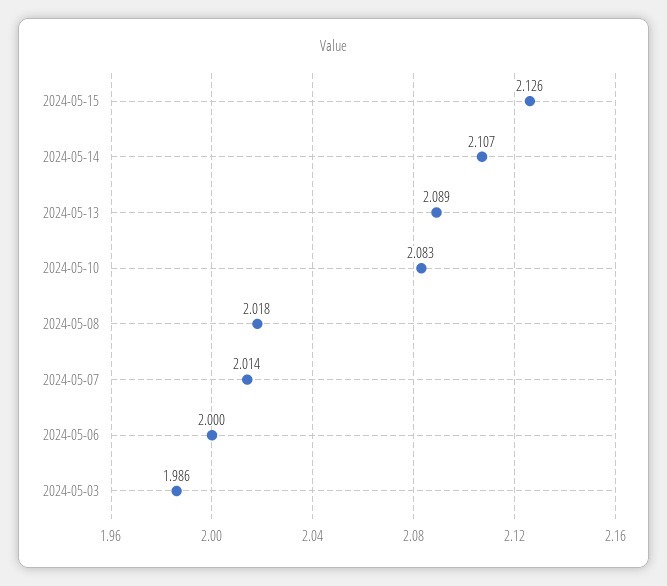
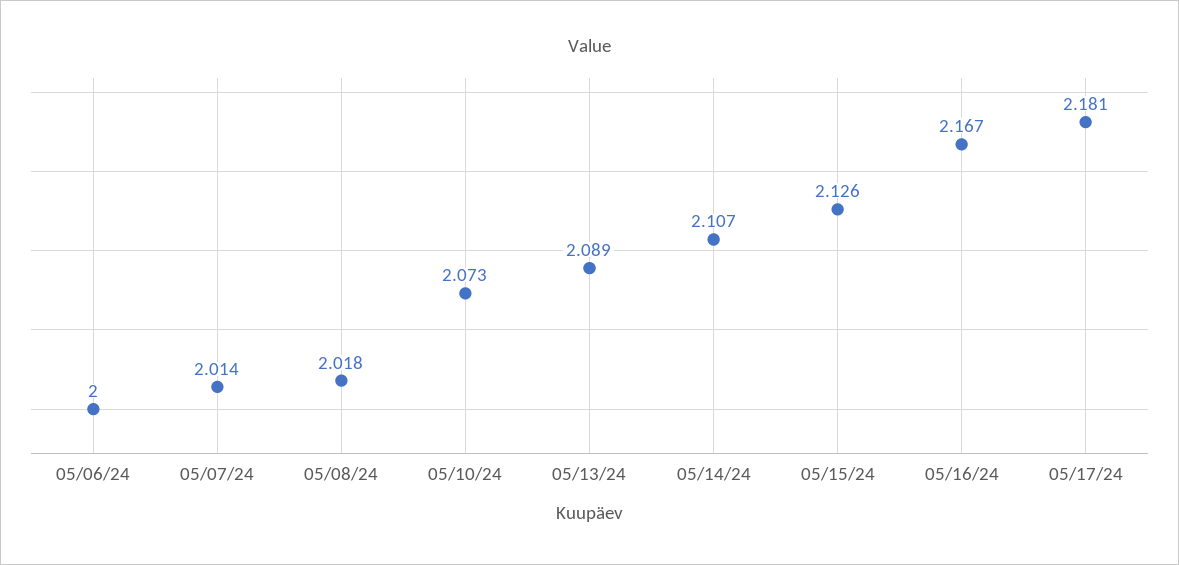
2024-05-10: 2.083 -> 2.073
2024-05-03: 1.986 -> none
05/16/24: none -> 2.167
05/17/24: none -> 2.181

